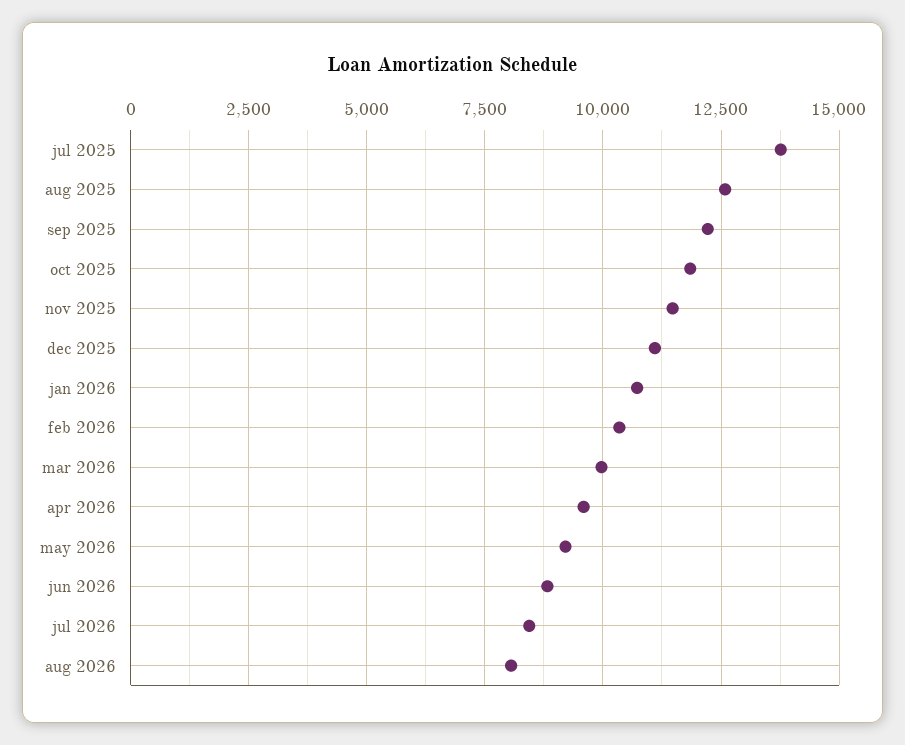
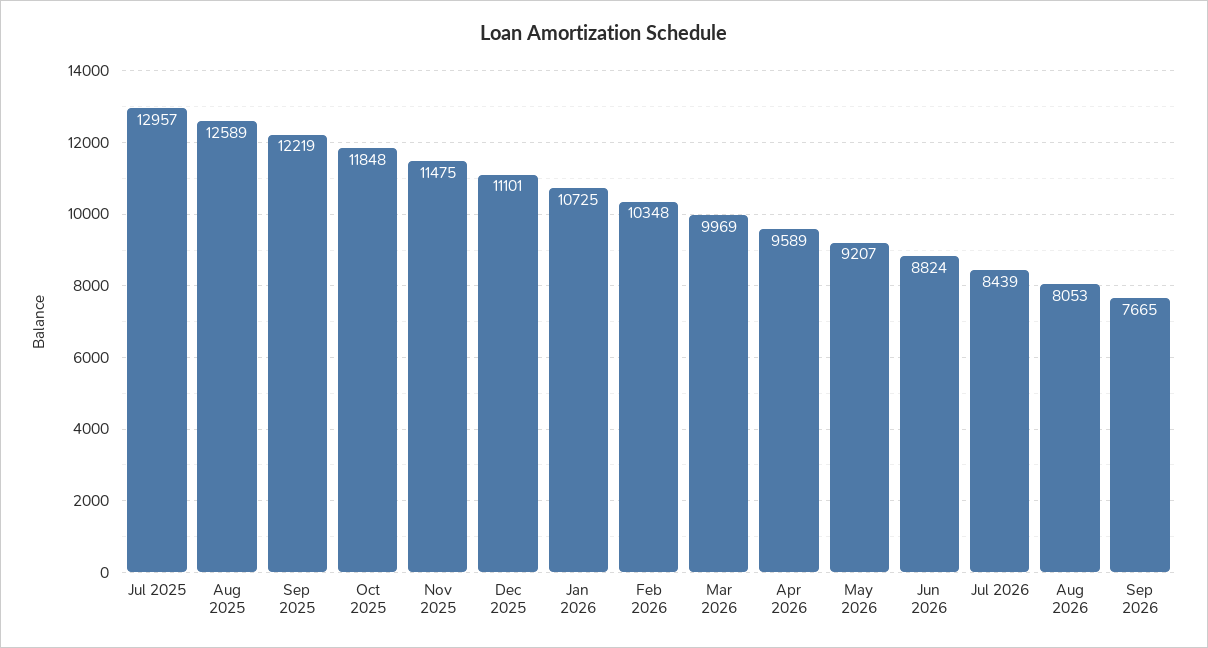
jul 2025: 13750 -> 12957
Sep 2026: none -> 7665

